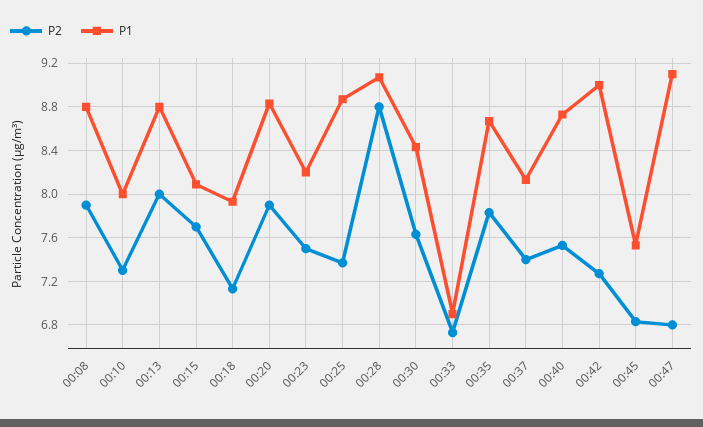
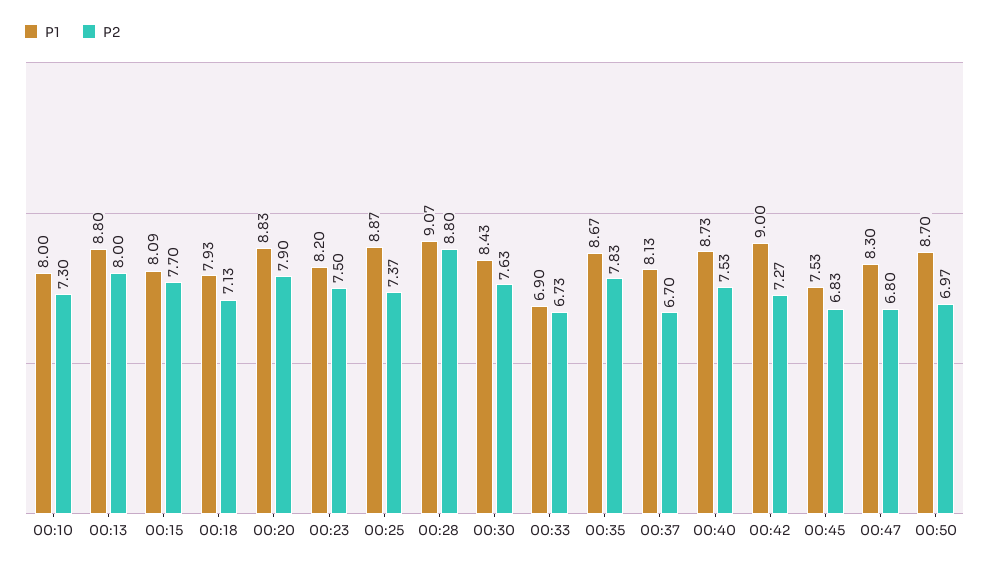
P2, 00:08: 7.9 -> none
P1, 00:08: 8.8 -> none
P2, 00:37: 7.4 -> 6.7
P1, 00:47: 9.1 -> 8.3
P1, 00:50: none -> 8.7
P2, 00:50: none -> 6.97

